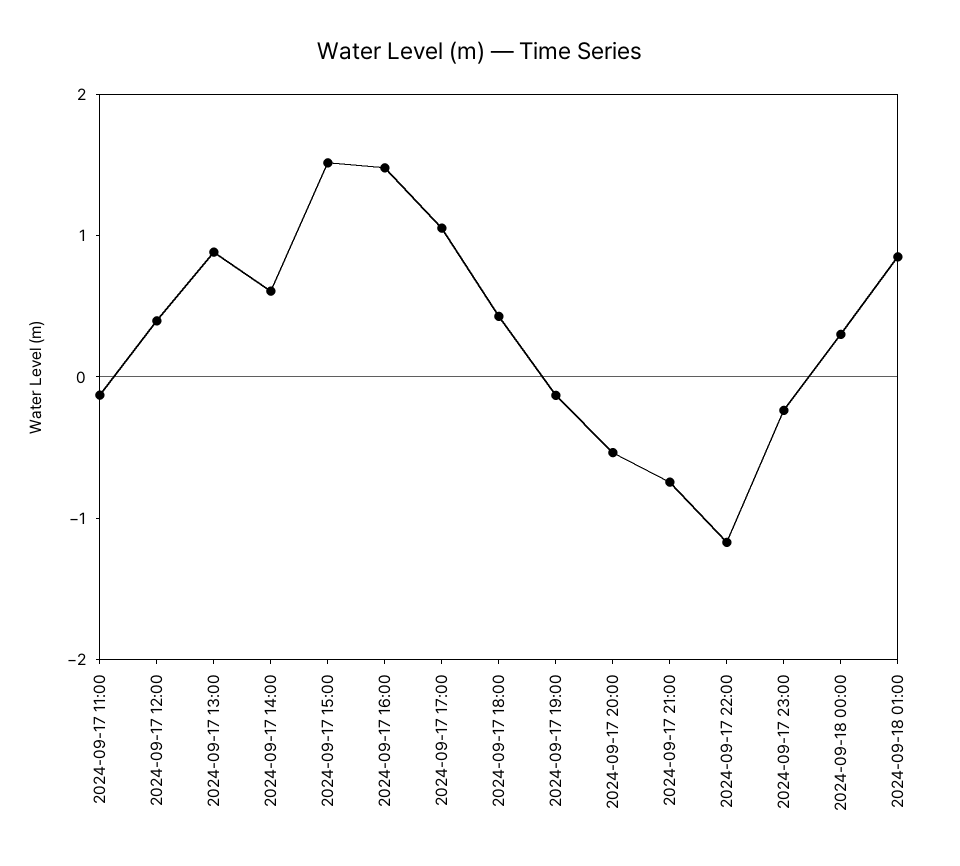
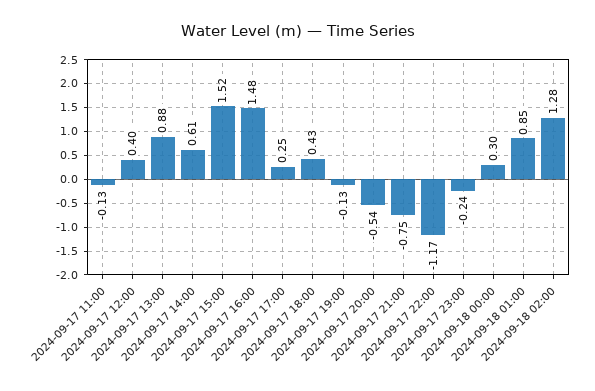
2024-09-17 17:00: 1 -> 0.25
2024-09-18 02:00: none -> 1.28

